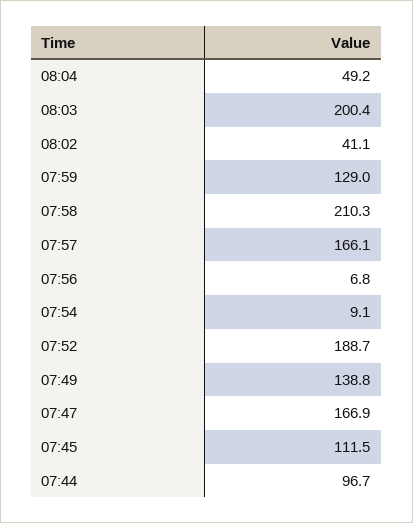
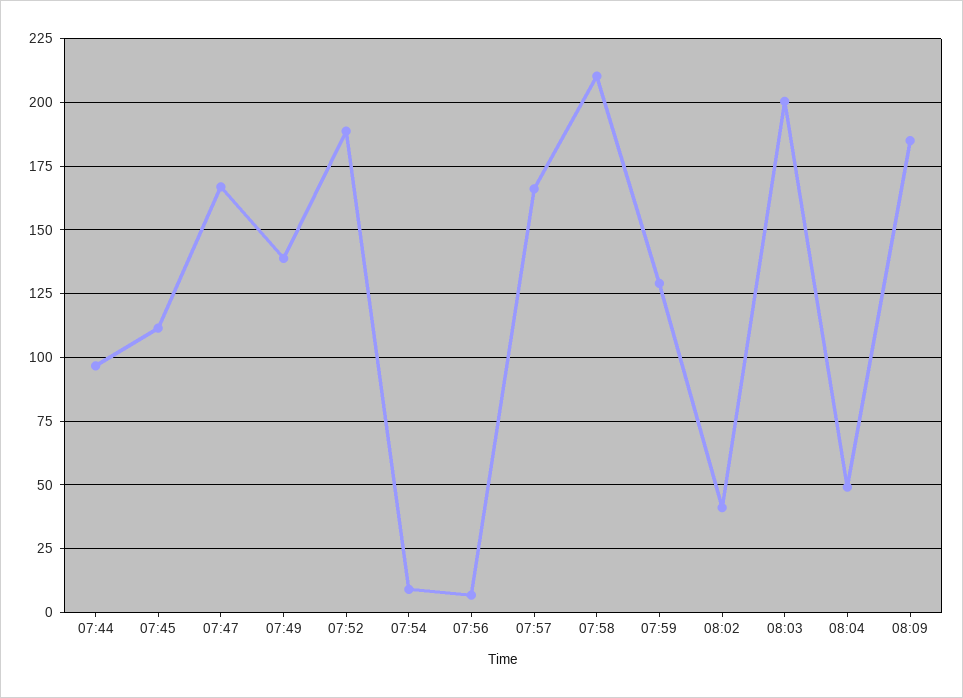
08:09: none -> 185

